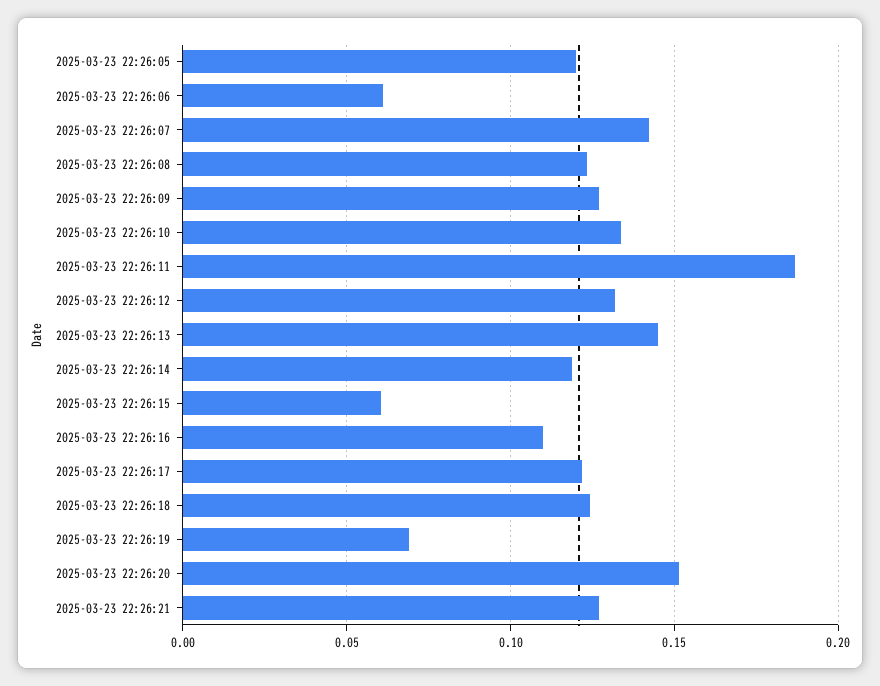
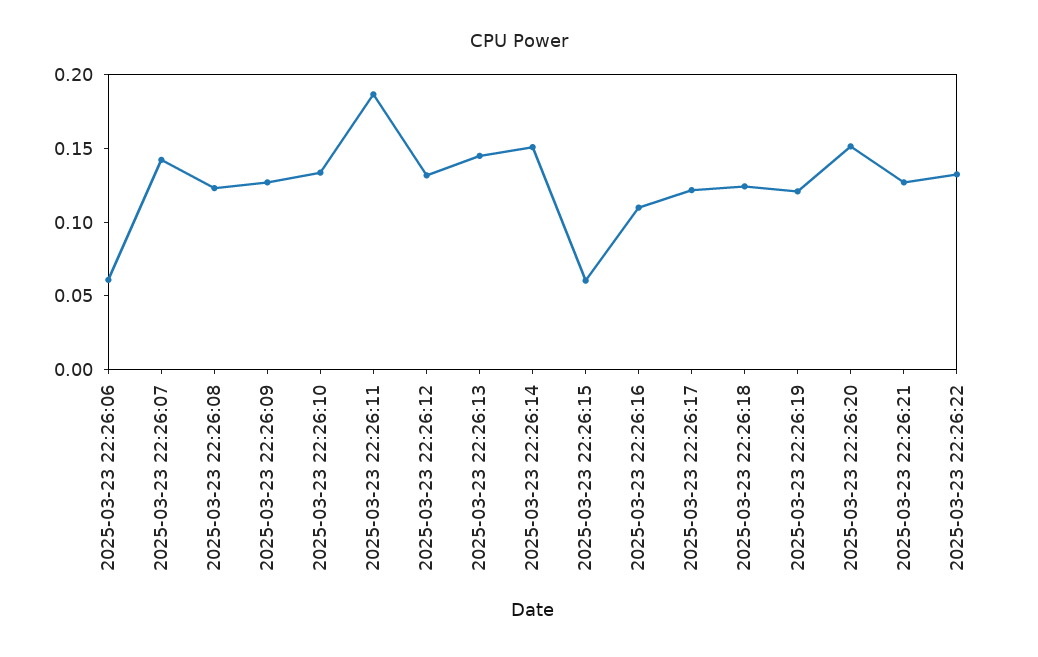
2025-03-23 22:26:05: 0.12 -> none
2025-03-23 22:26:14: 0.12 -> 0.15
2025-03-23 22:26:19: 0.07 -> 0.12
2025-03-23 22:26:22: none -> 0.13

